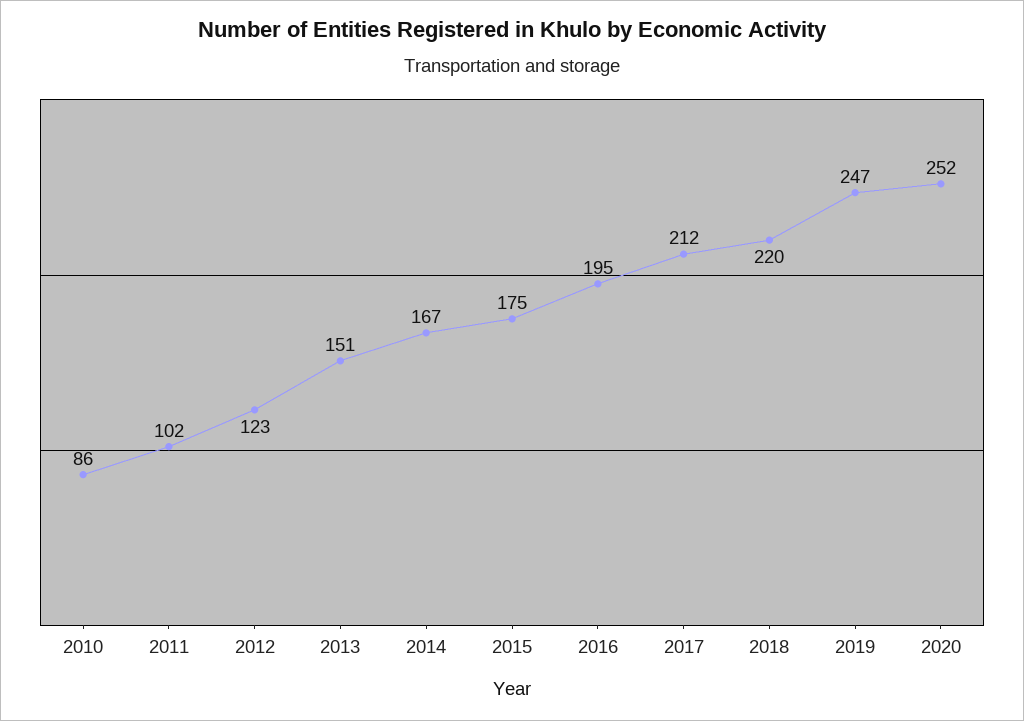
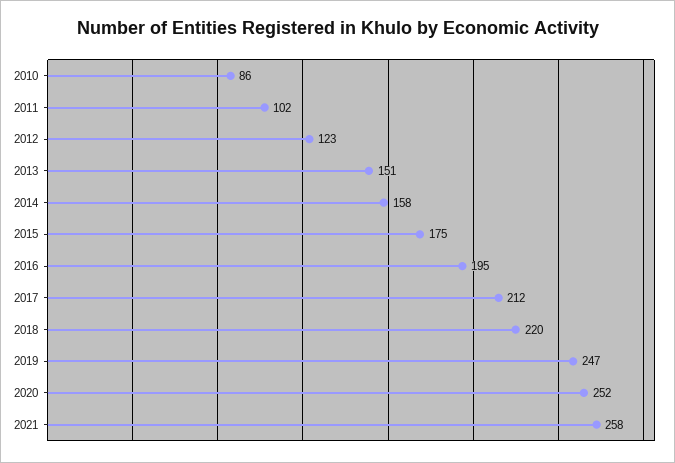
2014: 167 -> 158
2021: none -> 258

